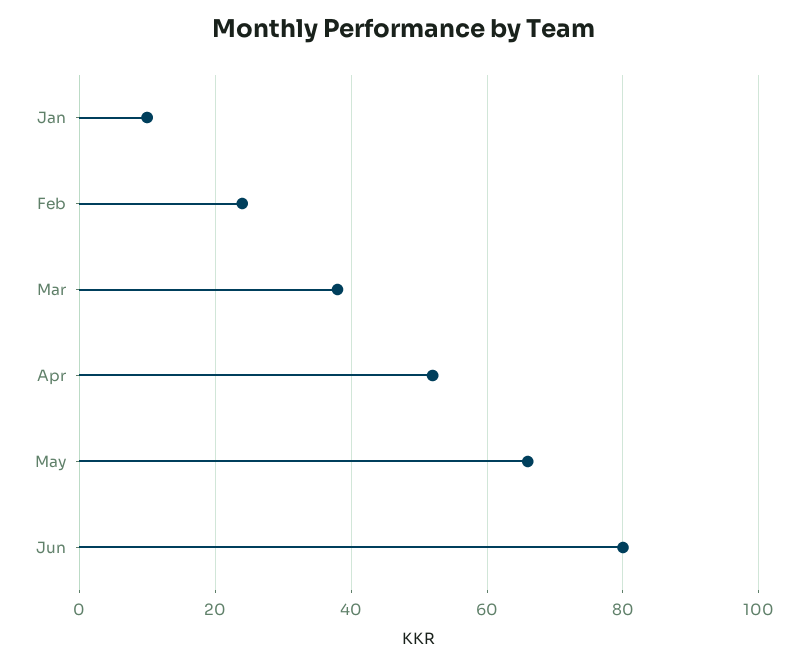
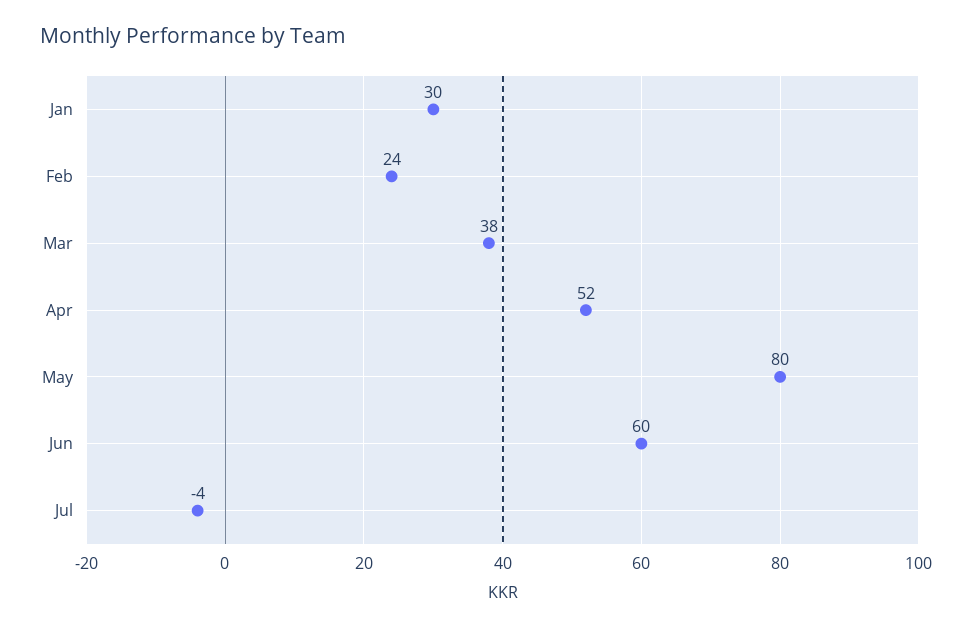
Jan: 10 -> 30
May: 65 -> 80
Jun: 80 -> 60
Jul: none -> -4

